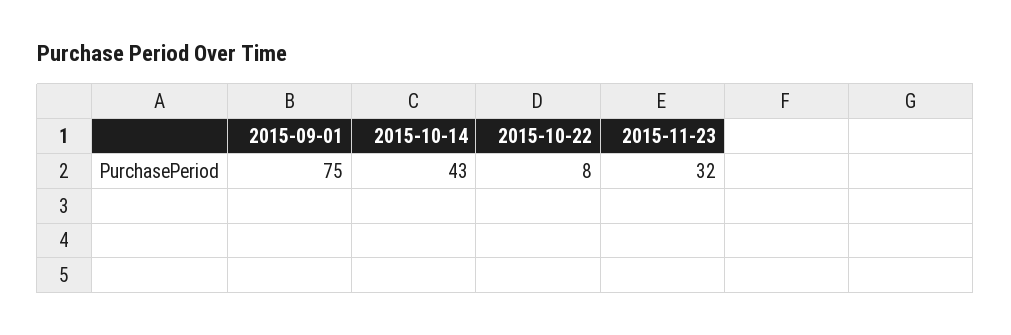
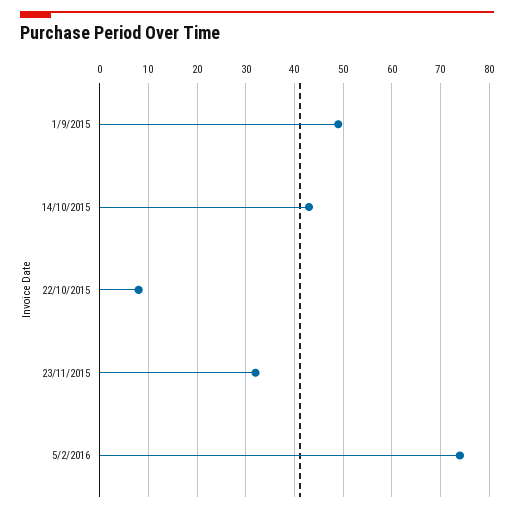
2015-09-01: 75 -> 50
5/2/2016: none -> 75

